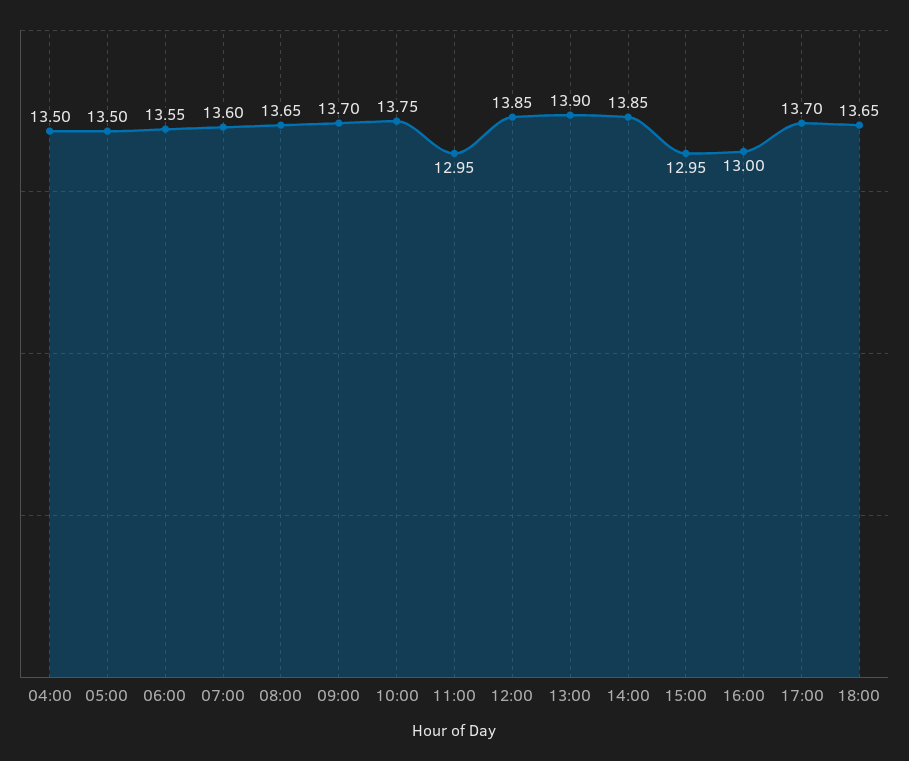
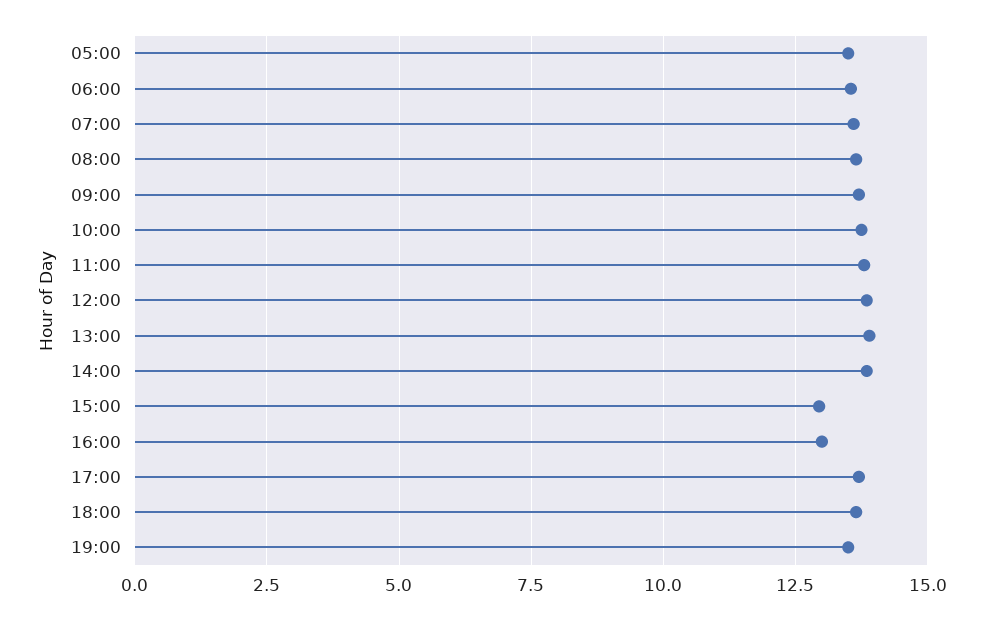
04:00: 13.5 -> none
11:00: 12.95 -> 13.75
19:00: none -> 13.5

